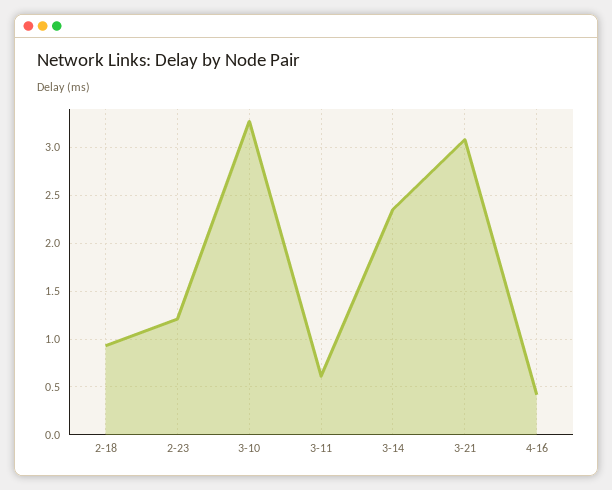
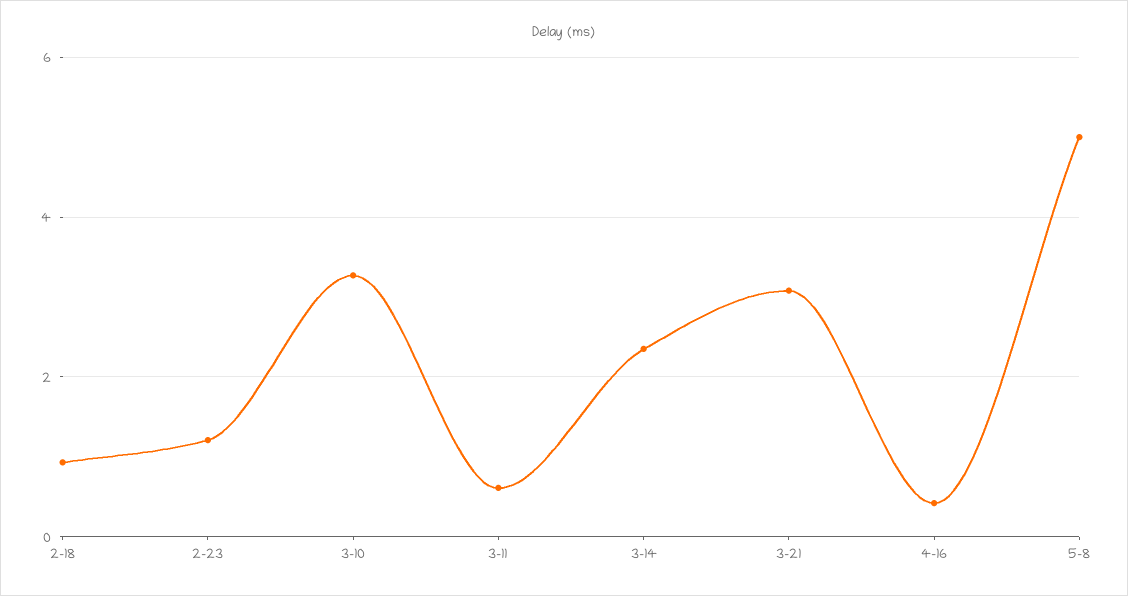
5-8: none -> 5

